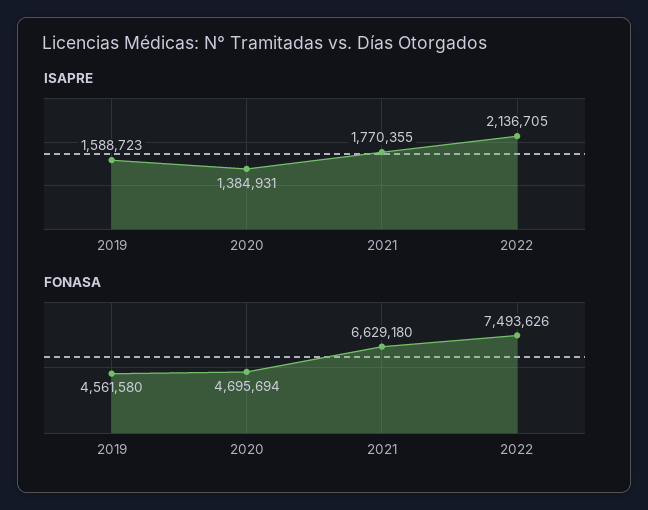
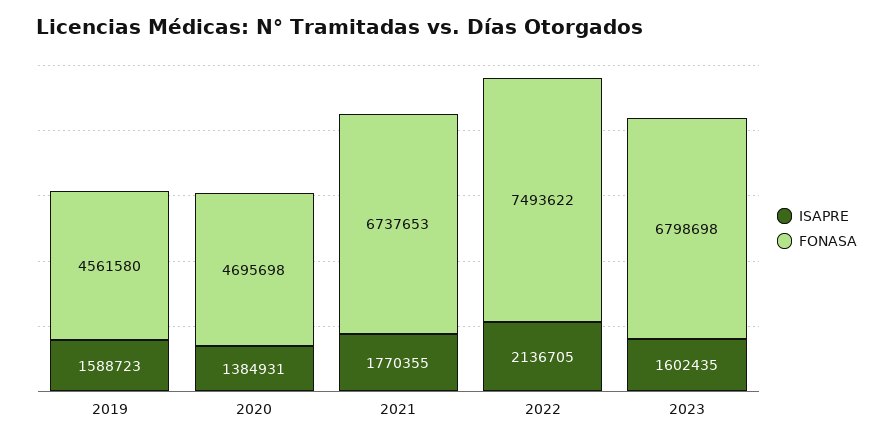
FONASA, 2020: 4695694 -> 4695698
FONASA, 2021: 6629180 -> 6737653
FONASA, 2022: 7493626 -> 7493622
ISAPRE, 2023: none -> 1602435
FONASA, 2023: none -> 6798698

